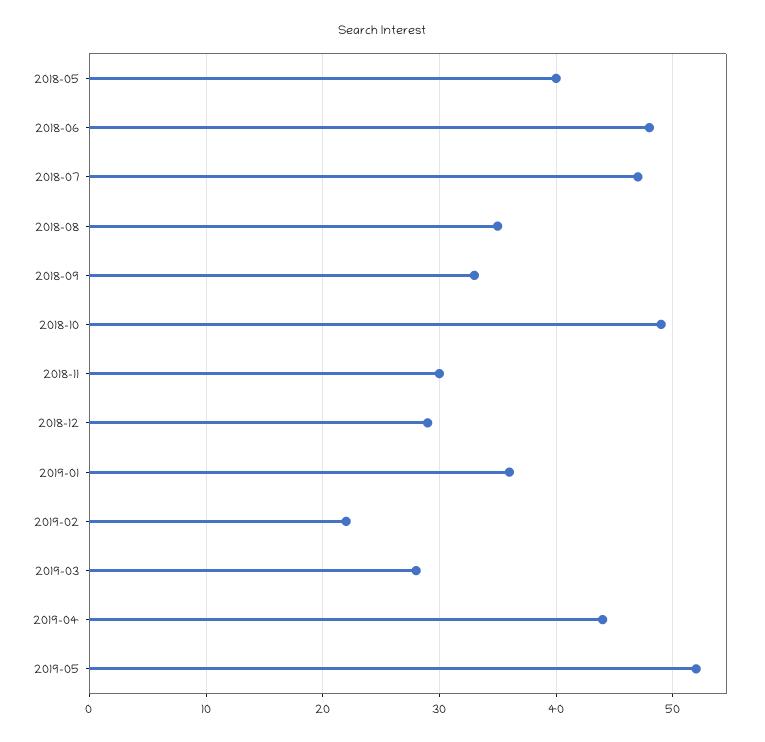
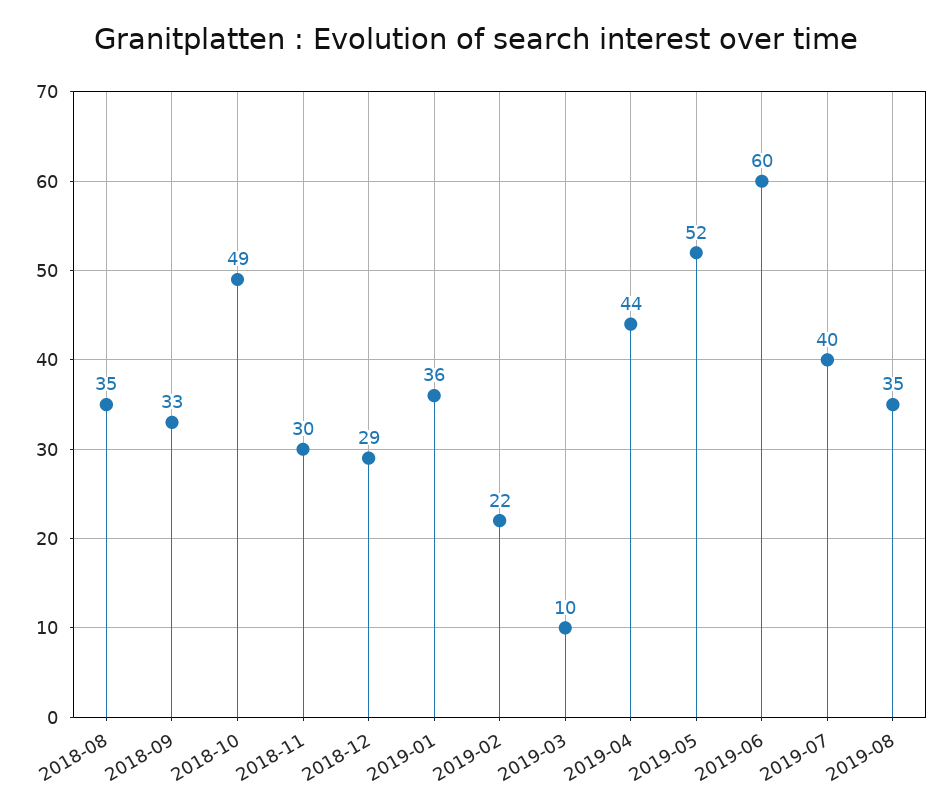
2018-05: 40 -> none
2018-06: 48 -> none
2018-07: 47 -> none
2019-03: 28 -> 10
2019-06: none -> 60
2019-07: none -> 40
2019-08: none -> 35

